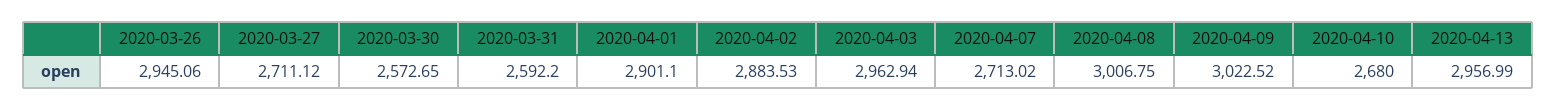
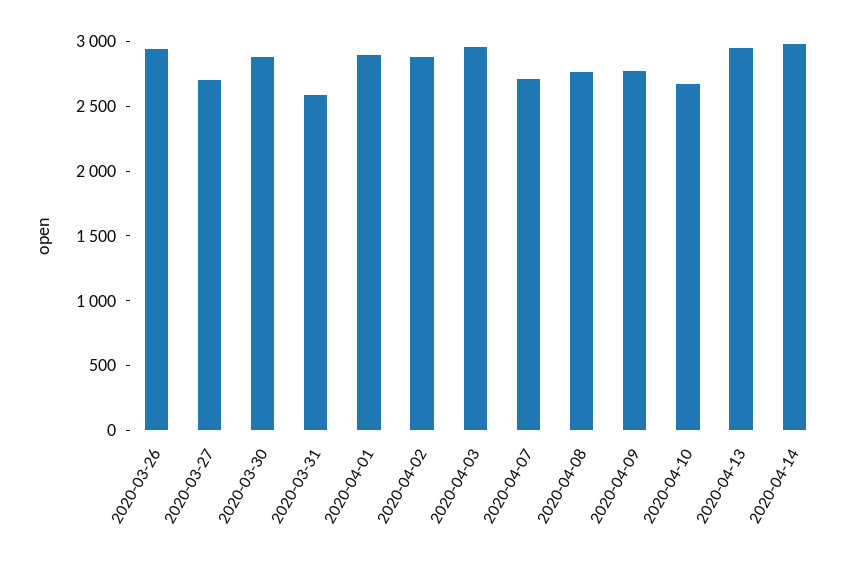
2020-03-30: 2572.65 -> 2900
2020-04-08: 3006.75 -> 2800
2020-04-09: 3022.52 -> 2800
2020-04-14: none -> 3000

